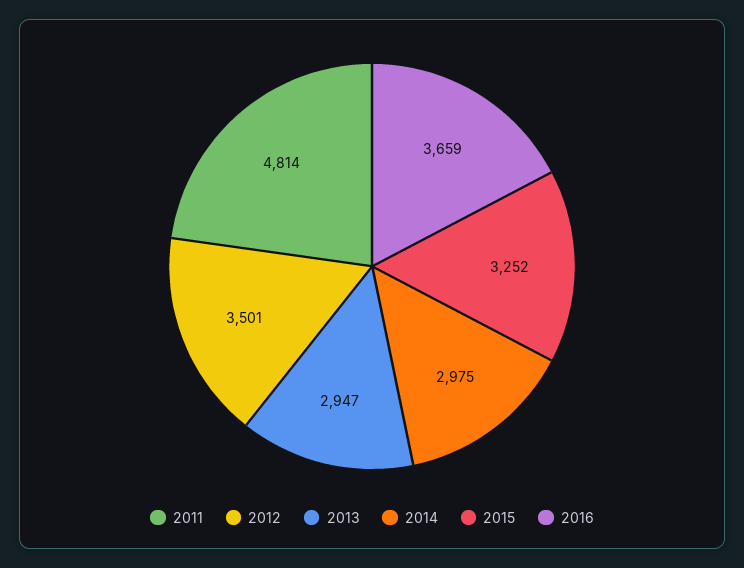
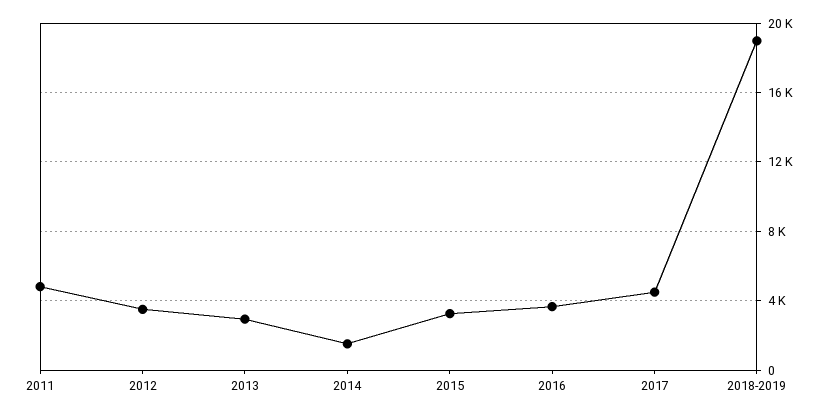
2014: 2975 -> 1500
2017: none -> 4500
2018-2019: none -> 19000

